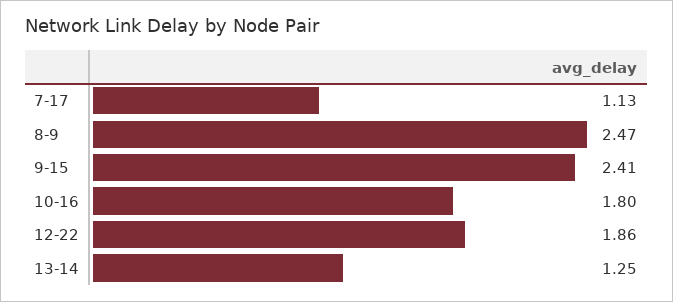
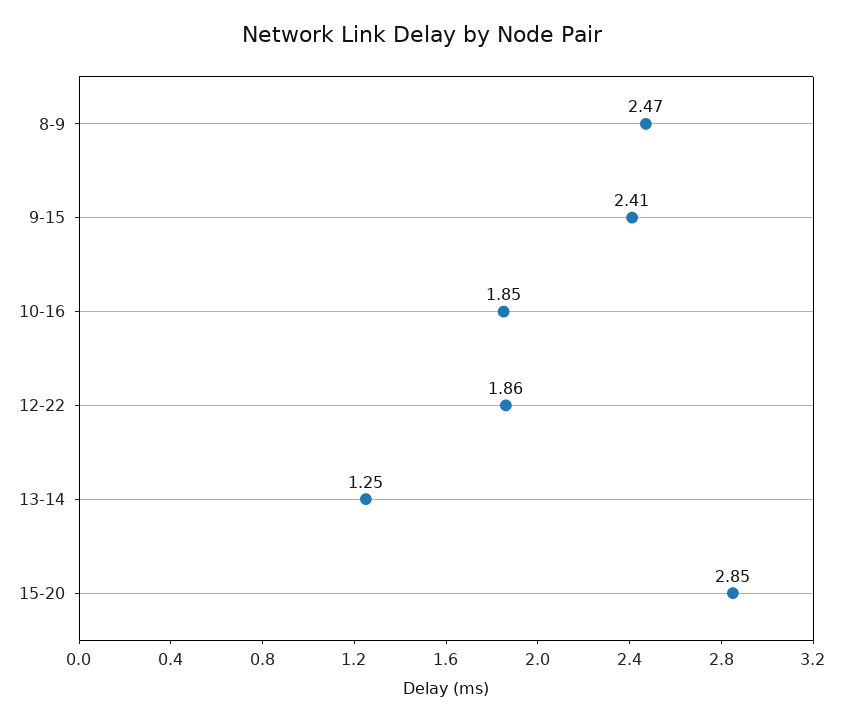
7-17: 1.13 -> none
10-16: 1.8 -> 1.85
15-20: none -> 2.85

